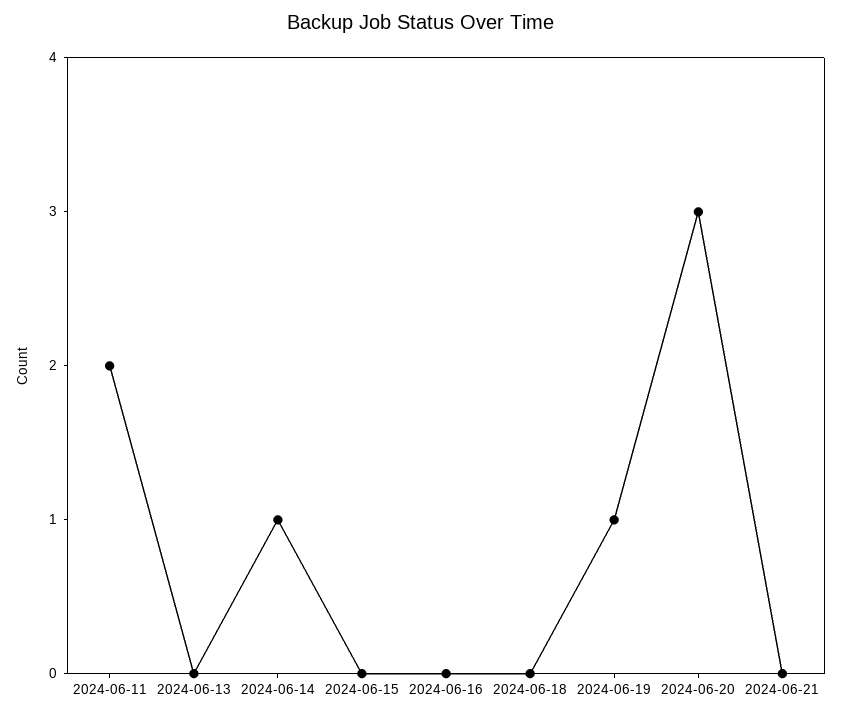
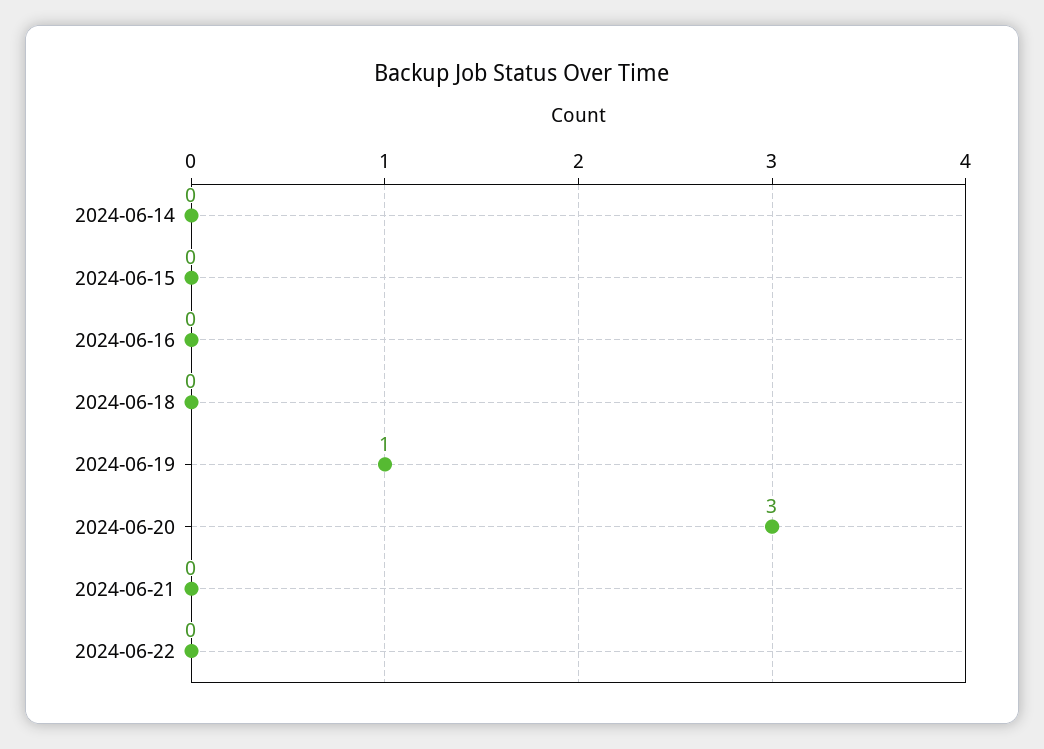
2024-06-11: 2 -> none
2024-06-13: 0 -> none
2024-06-14: 1 -> 0
2024-06-22: none -> 0

